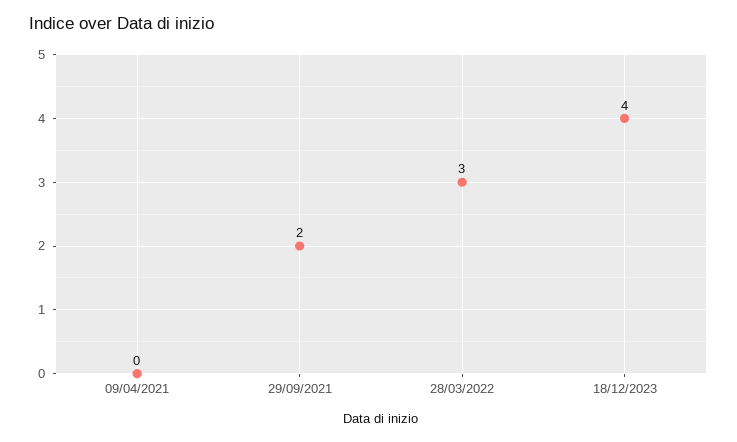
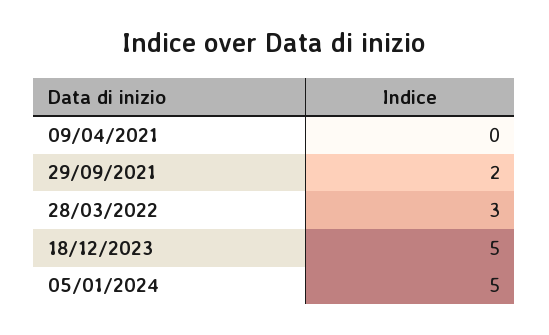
18/12/2023: 4 -> 5
05/01/2024: none -> 5

